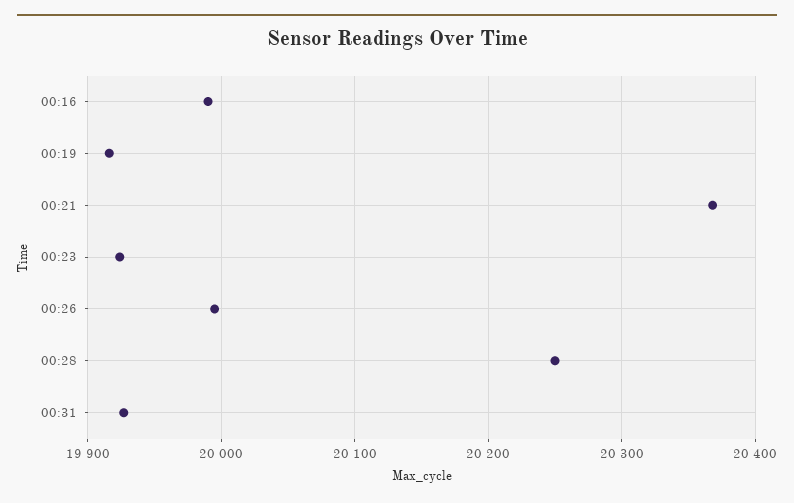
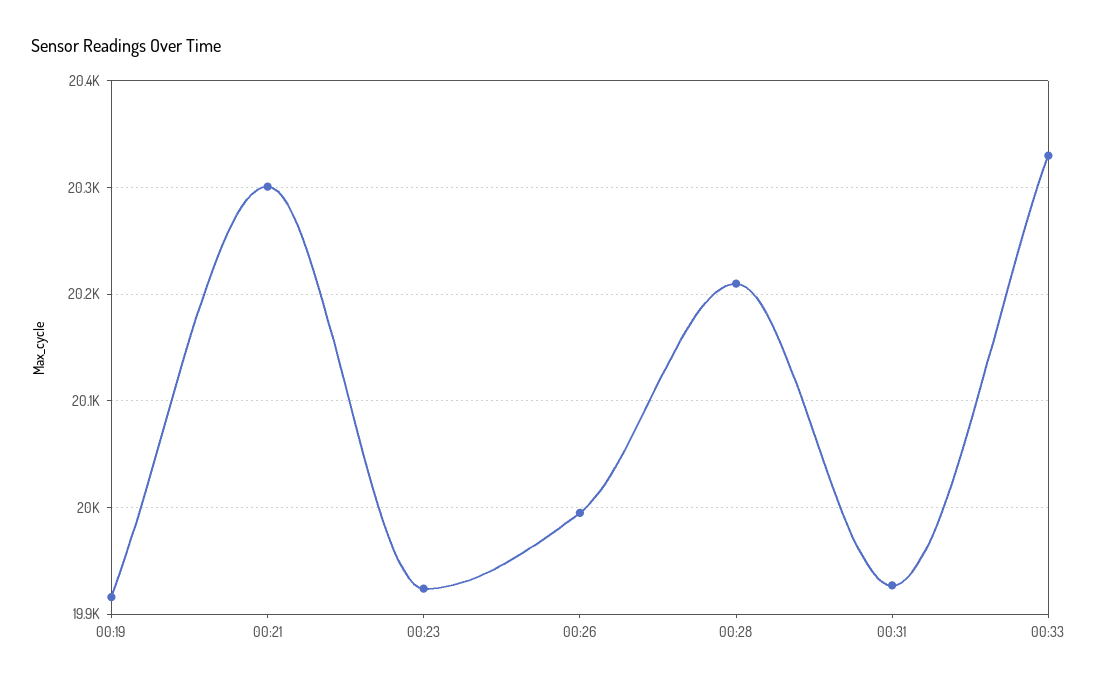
00:16: 19990 -> none
00:21: 20370 -> 20300
00:28: 20250 -> 20210
00:33: none -> 20330

